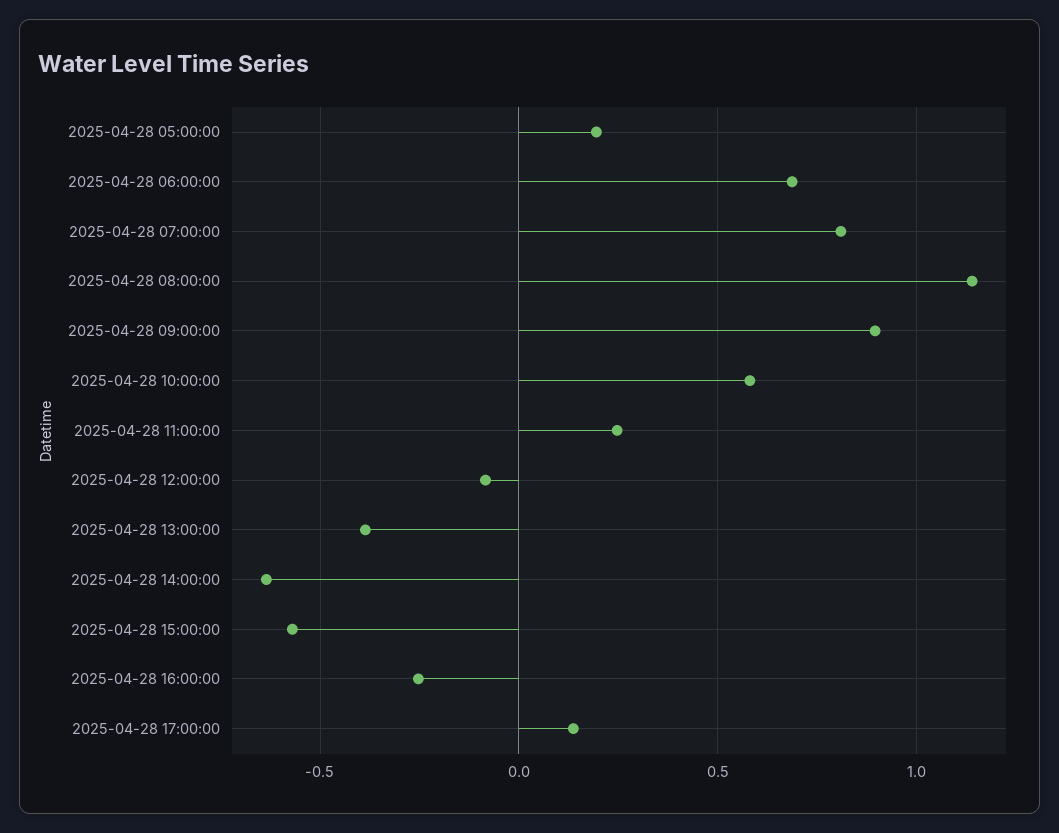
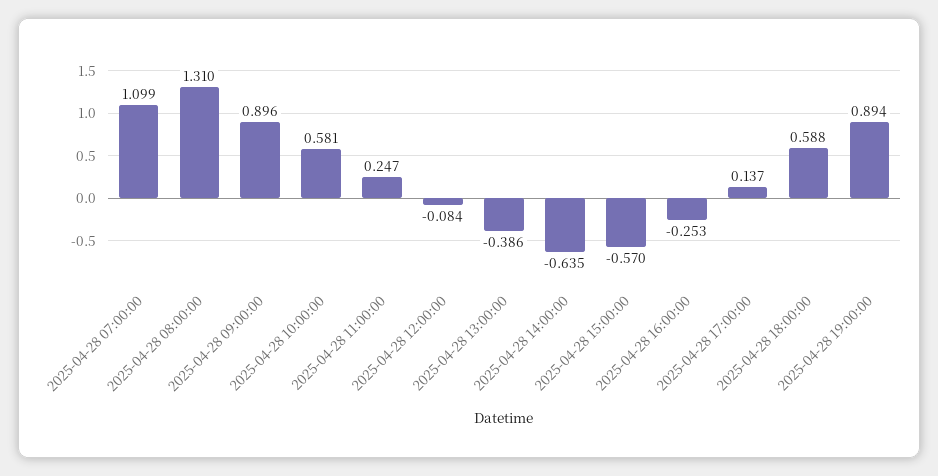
2025-04-28 05:00:00: 0.2 -> none
2025-04-28 06:00:00: 0.7 -> none
2025-04-28 07:00:00: 0.8 -> 1.099
2025-04-28 08:00:00: 1.15 -> 1.31
2025-04-28 18:00:00: none -> 0.588
2025-04-28 19:00:00: none -> 0.894

